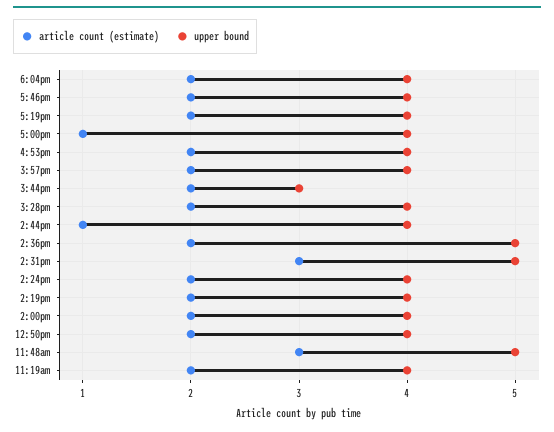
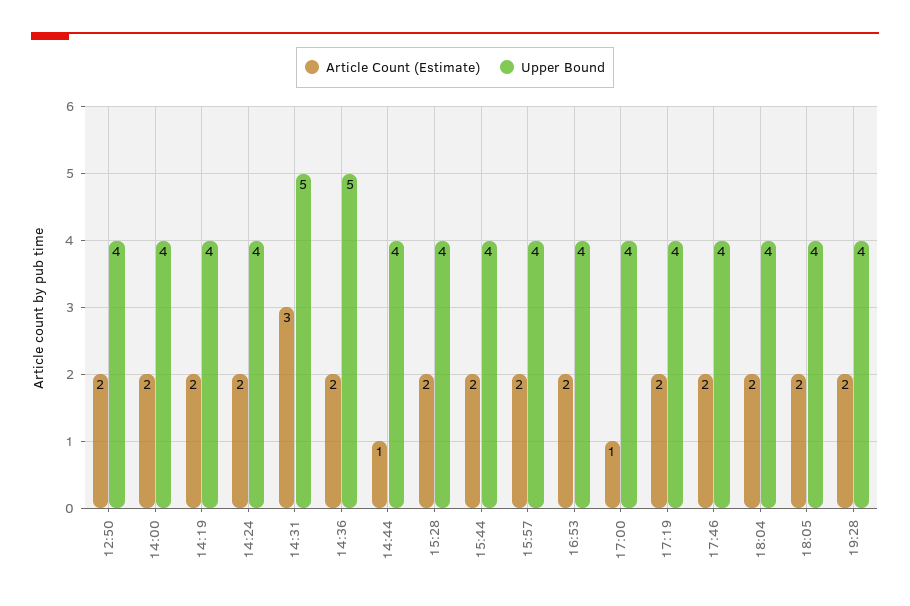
upper bound, 3:44pm: 3 -> 4
article count (estimate), 11:48am: 3 -> none
upper bound, 11:48am: 5 -> none
article count (estimate), 11:19am: 2 -> none
upper bound, 11:19am: 4 -> none
article count (estimate), 18:05: none -> 2
upper bound, 18:05: none -> 4
article count (estimate), 19:28: none -> 2
upper bound, 19:28: none -> 4

